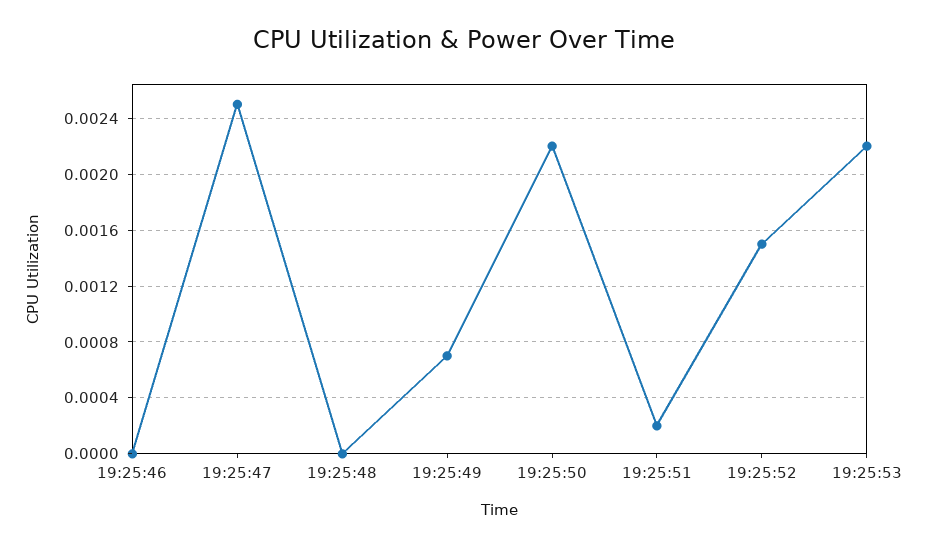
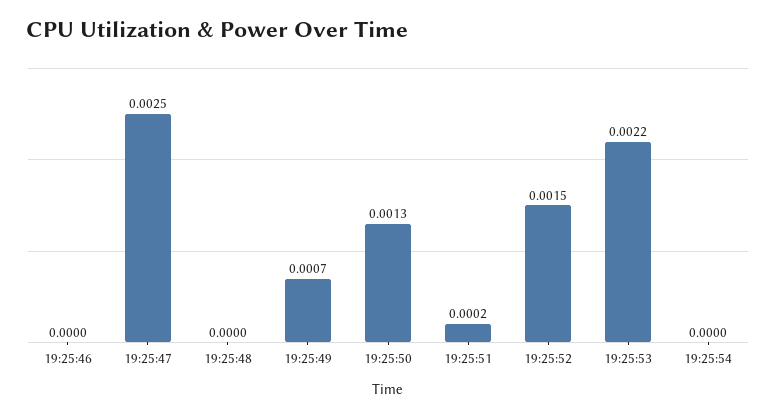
19:25:50: 0.0022 -> 0.0013
19:25:54: none -> 0

